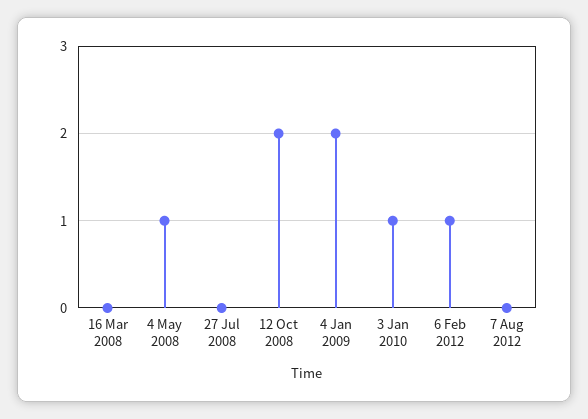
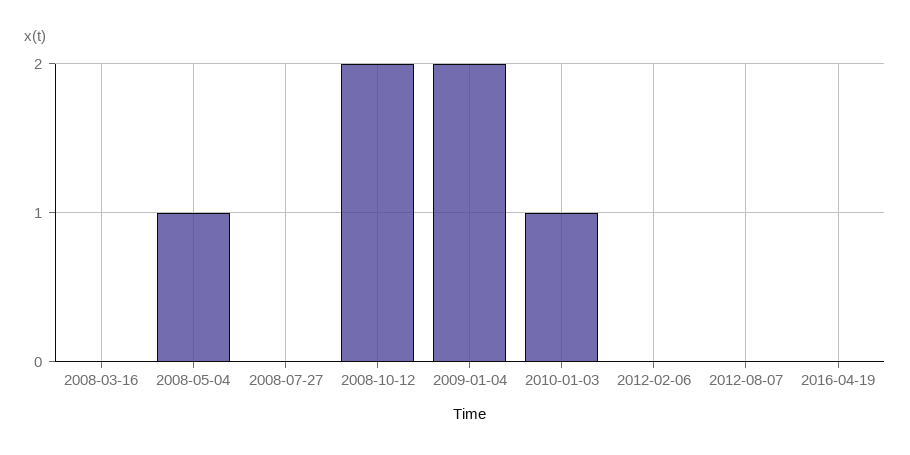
6 Feb 2012: 1 -> 0
2016-04-19: none -> 0

